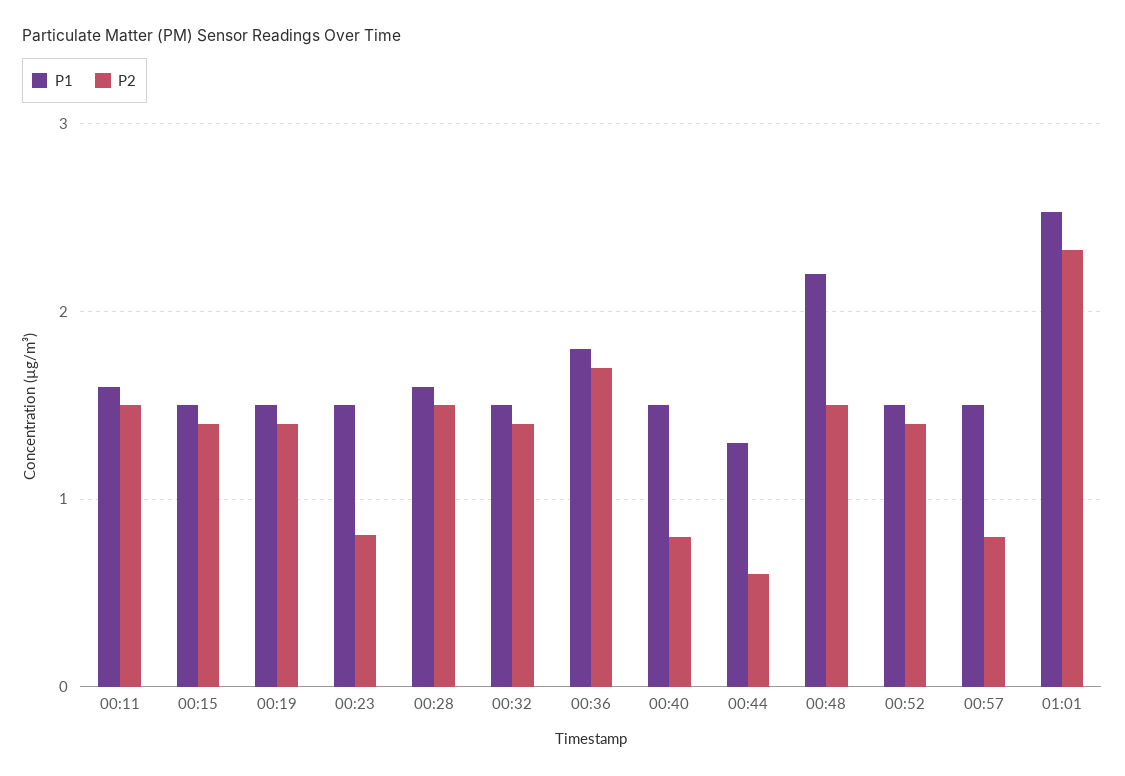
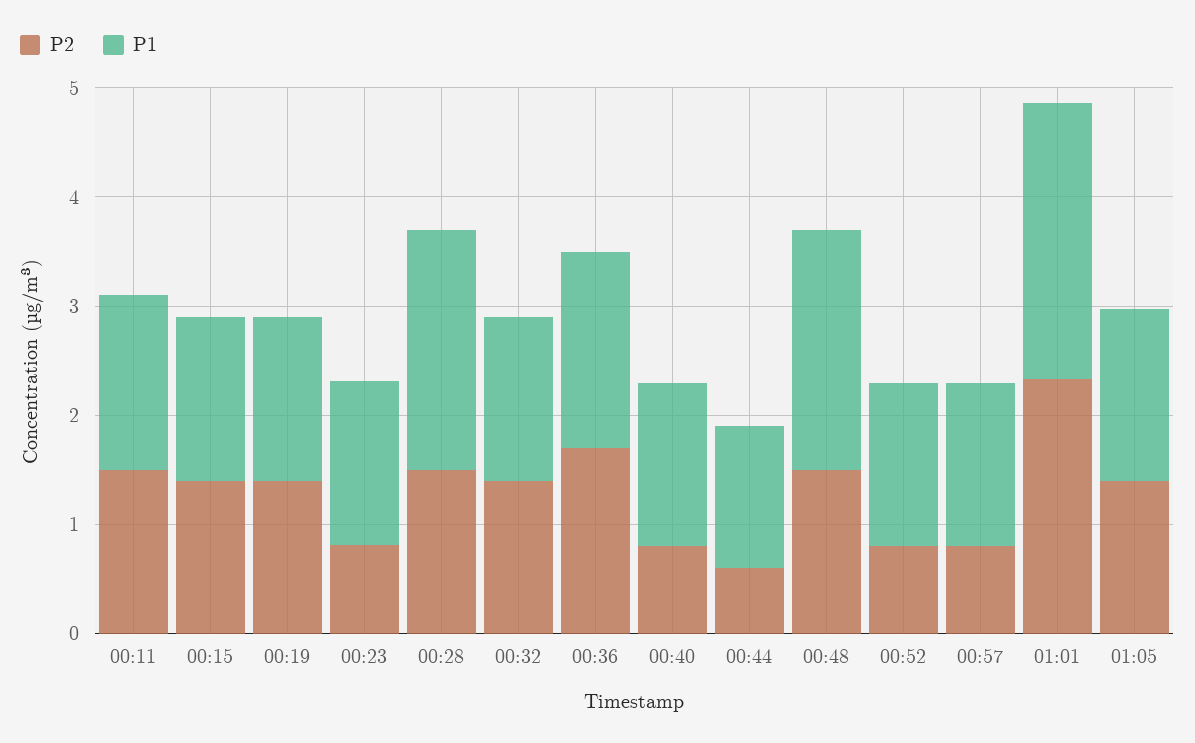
P1, 00:28: 1.6 -> 2.2
P2, 00:52: 1.4 -> 0.8
P2, 01:05: none -> 1.4
P1, 01:05: none -> 1.6

